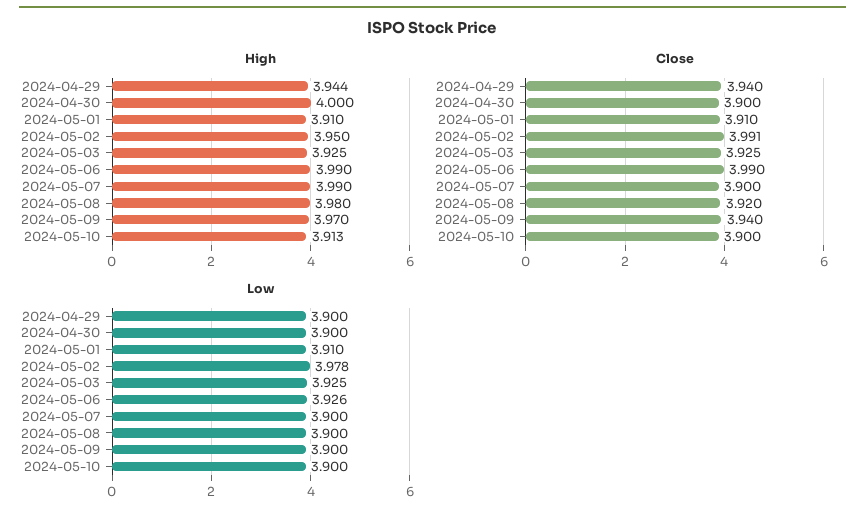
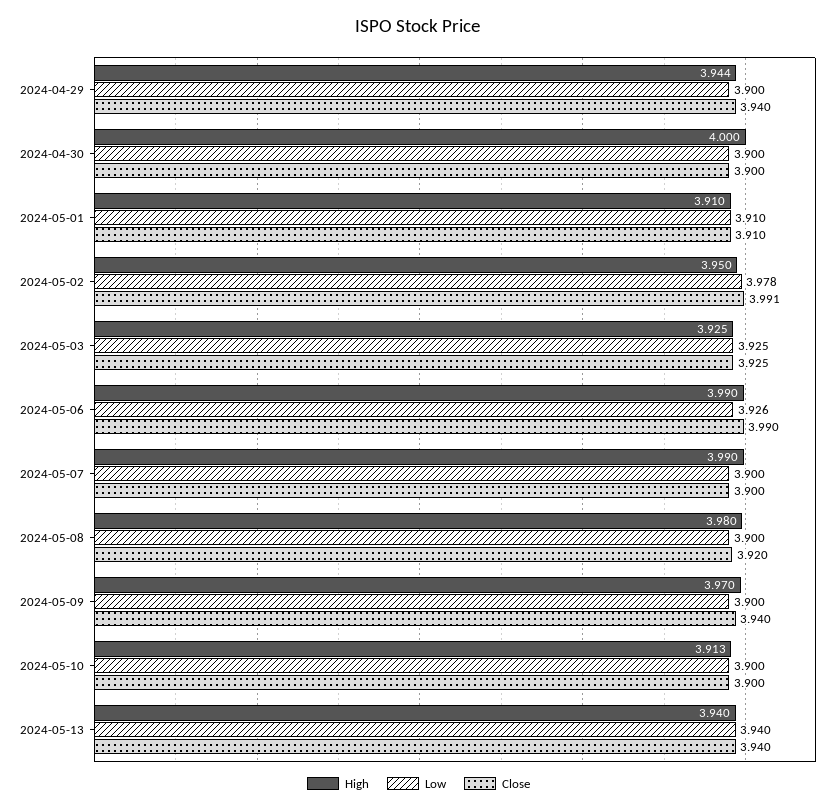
High, 2024-05-13: none -> 3.94
Low, 2024-05-13: none -> 3.94
Close, 2024-05-13: none -> 3.94

